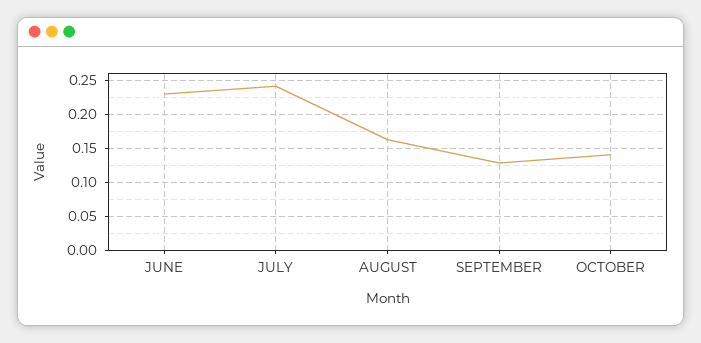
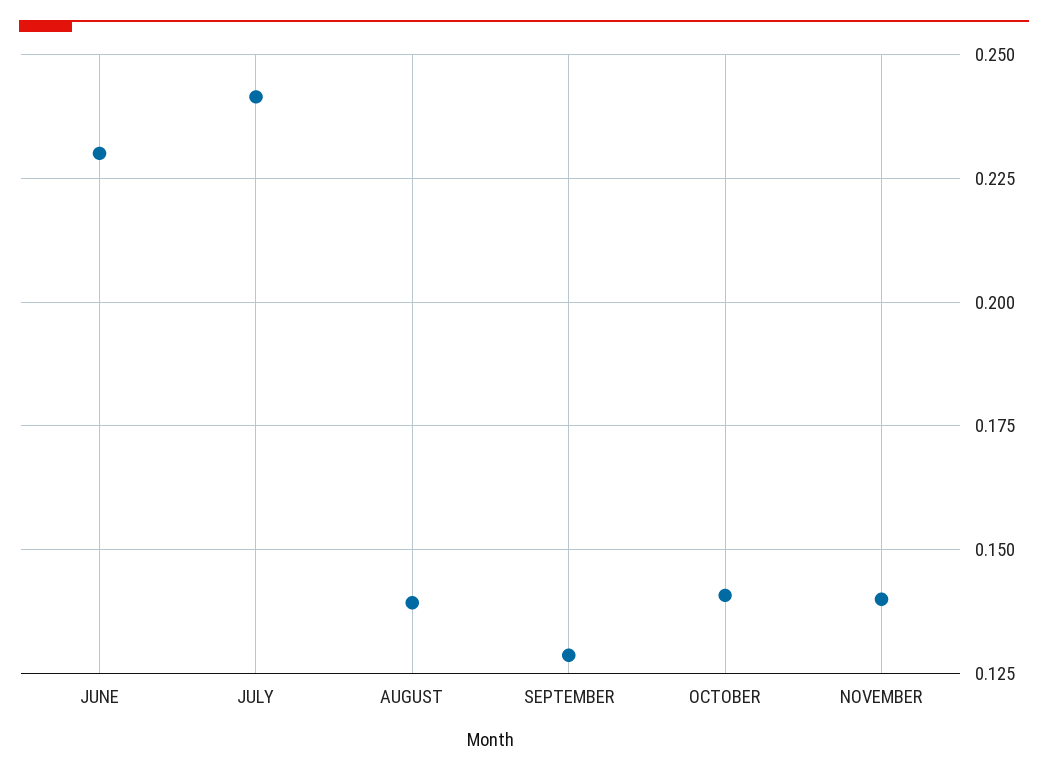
AUGUST: 0.16 -> 0.14
NOVEMBER: none -> 0.14

